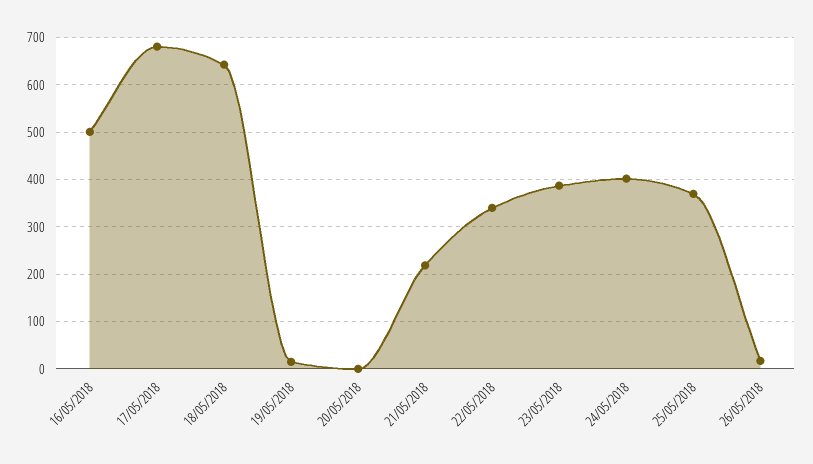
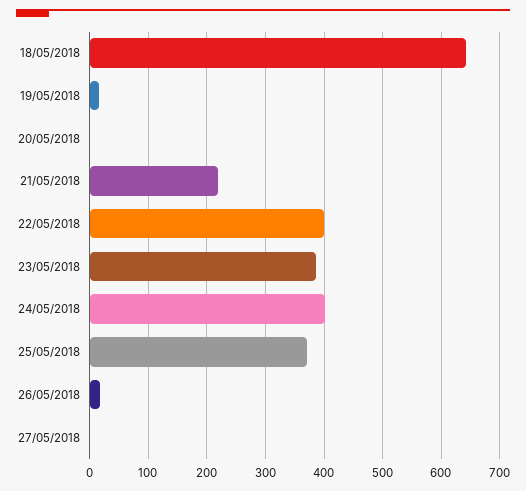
16/05/2018: 500 -> none
17/05/2018: 680 -> none
22/05/2018: 340 -> 400
27/05/2018: none -> 0

